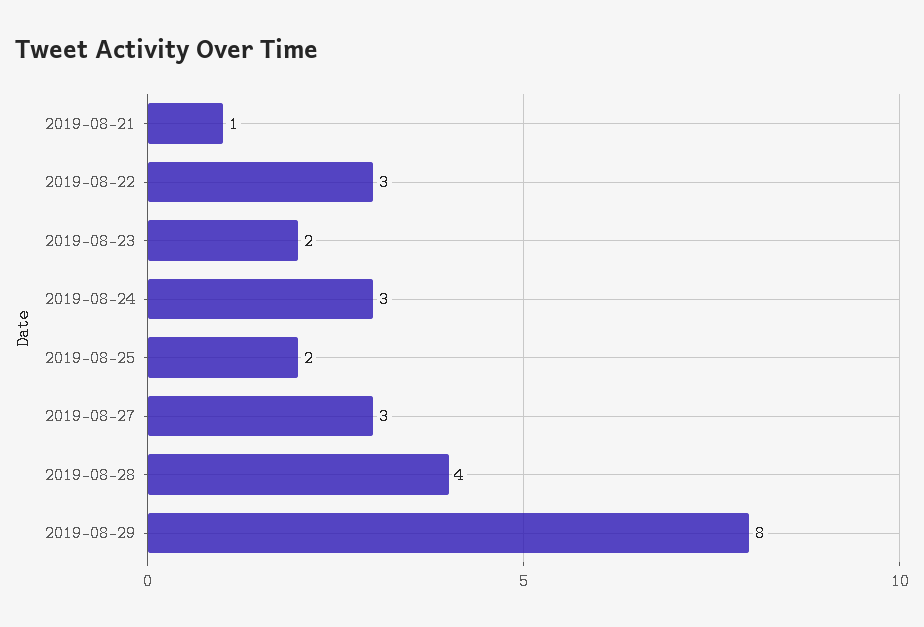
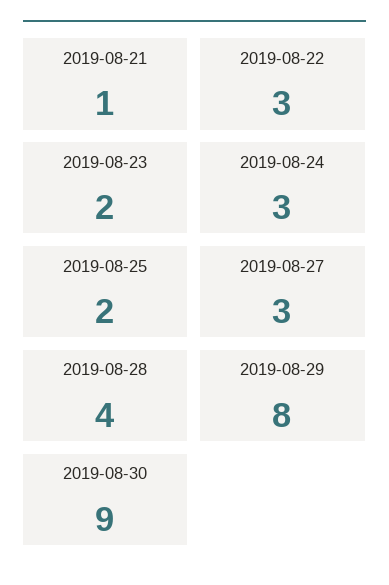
2019-08-30: none -> 9

